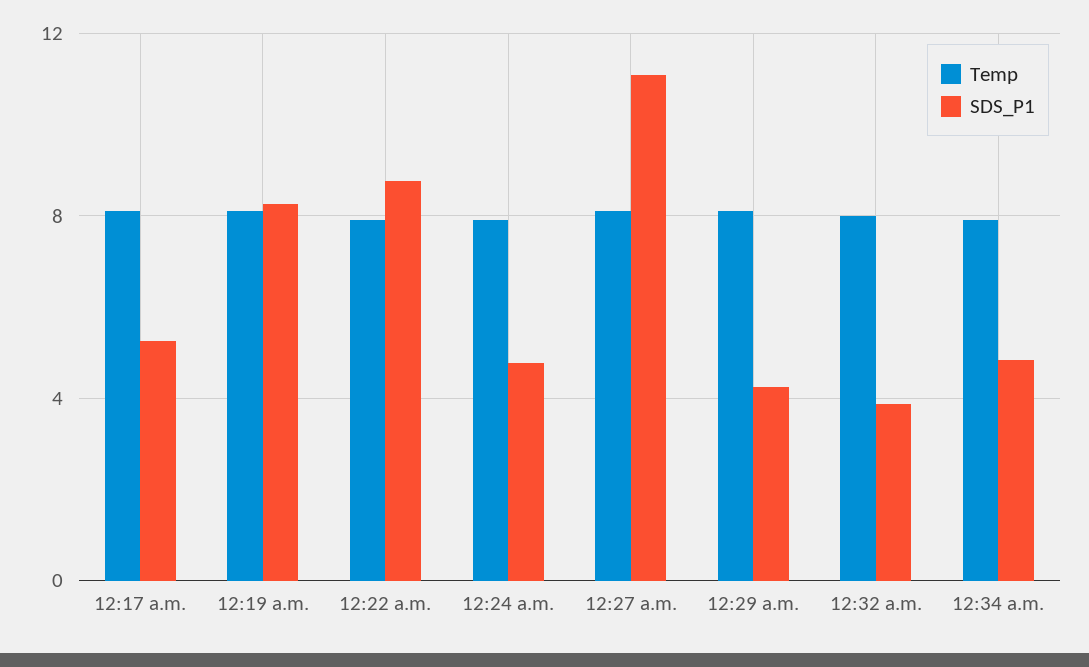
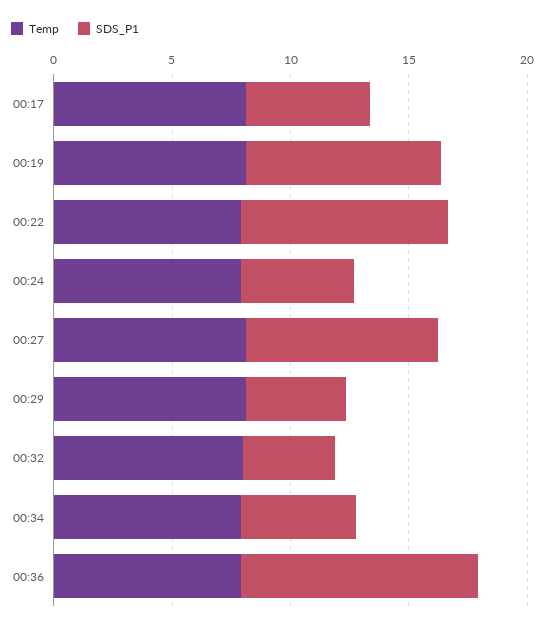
SDS_P1, 12:27 a.m.: 11 -> 8
Temp, 00:36: none -> 8
SDS_P1, 00:36: none -> 10

